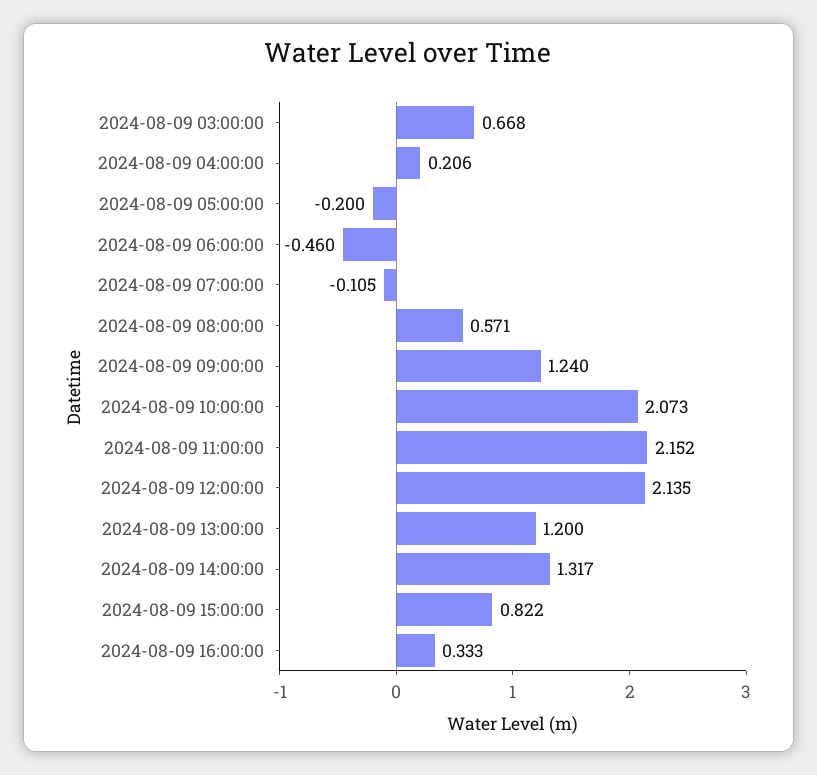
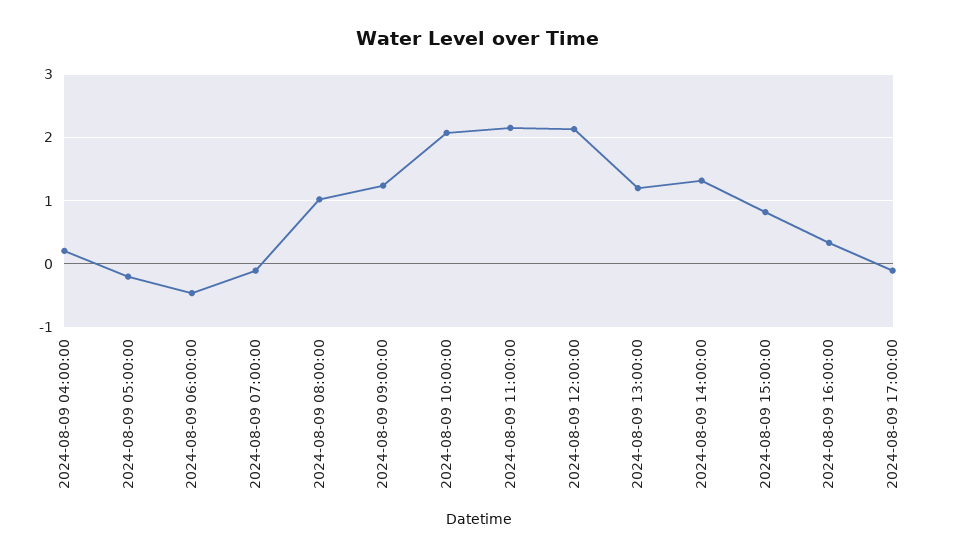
2024-08-09 03:00:00: 0.668 -> none
2024-08-09 08:00:00: 0.571 -> 1
2024-08-09 17:00:00: none -> -0.1

